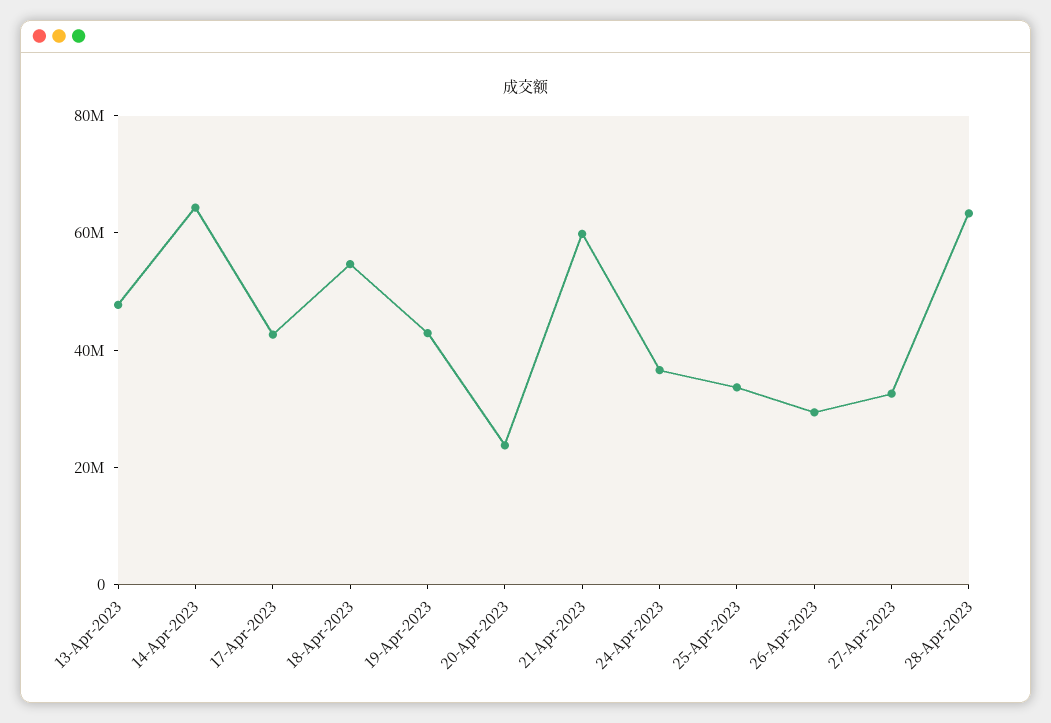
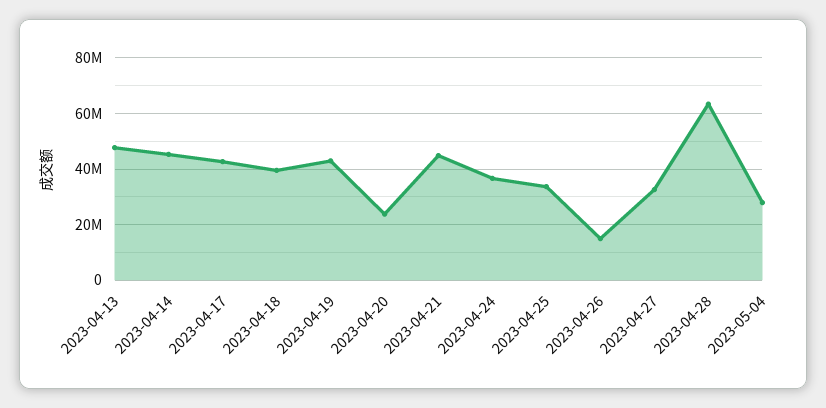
14-Apr-2023: 65000000 -> 45000000
18-Apr-2023: 55000000 -> 40000000
21-Apr-2023: 60000000 -> 45000000
26-Apr-2023: 30000000 -> 15000000
2023-05-04: none -> 27500000

